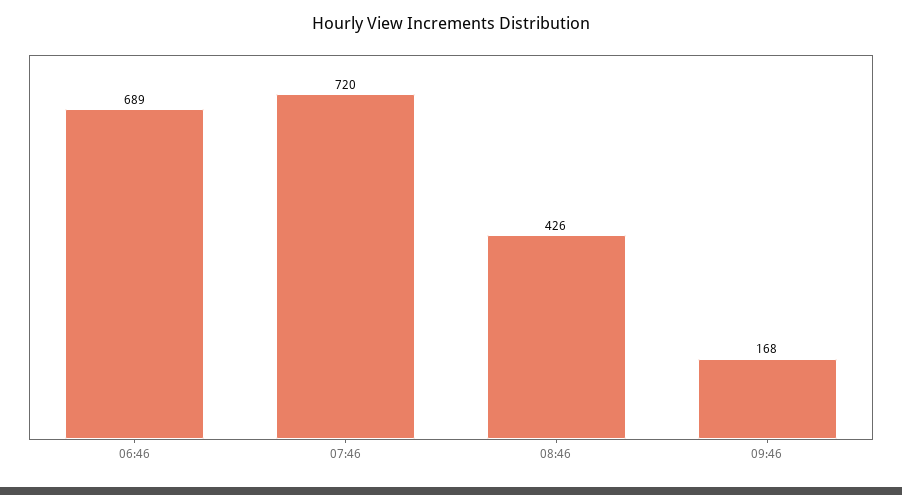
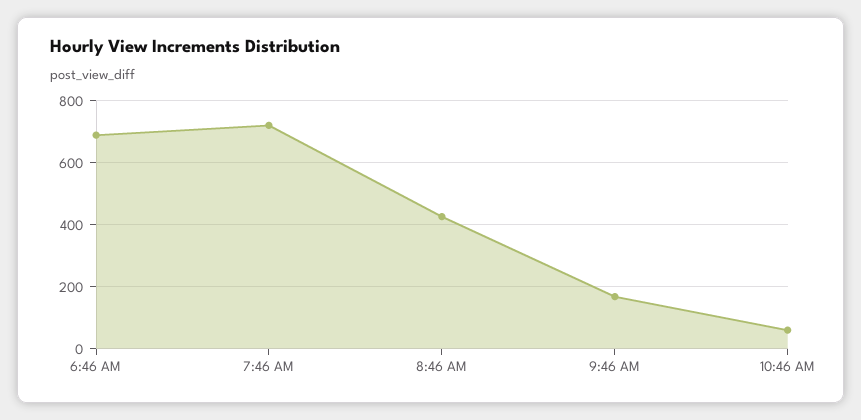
10:46 AM: none -> 60

